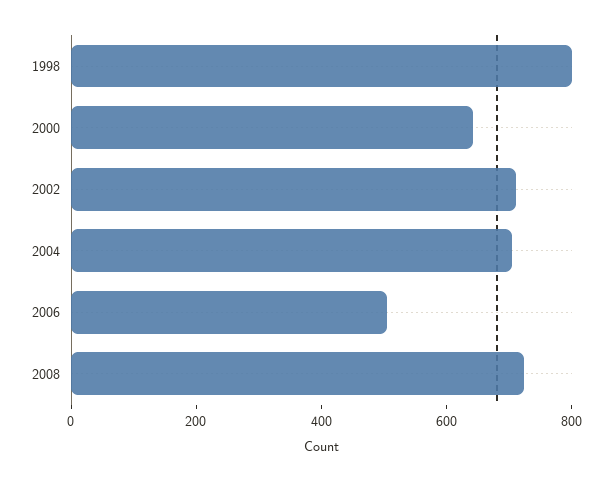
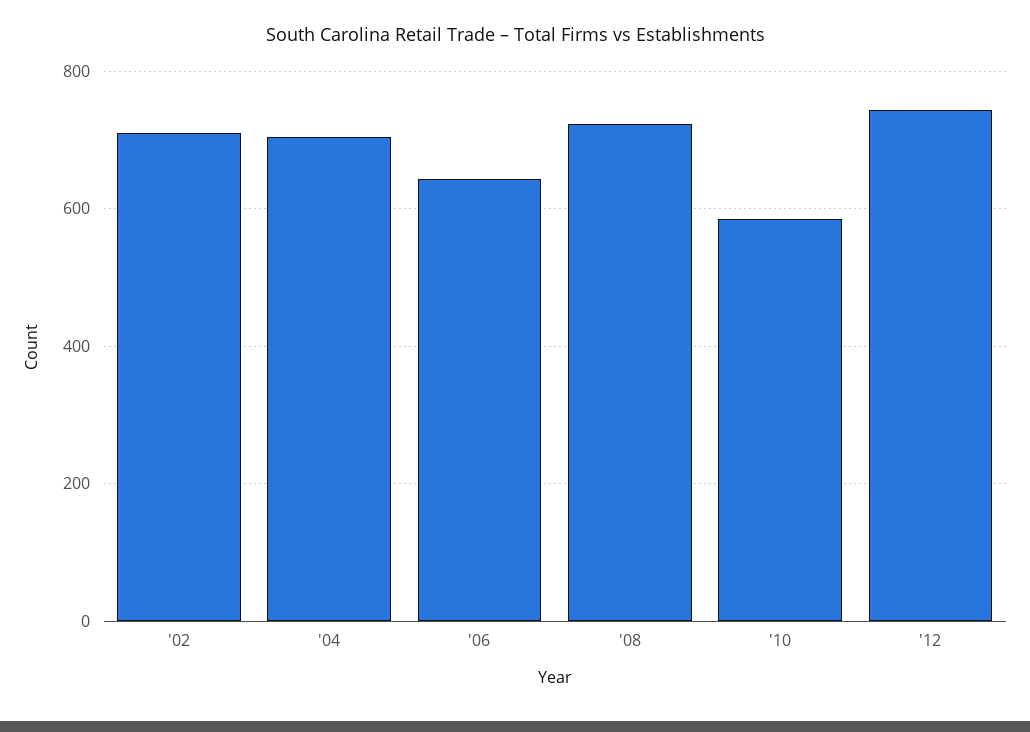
1998: 800 -> none
2000: 650 -> none
2006: 500 -> 640
'10: none -> 580
'12: none -> 740

